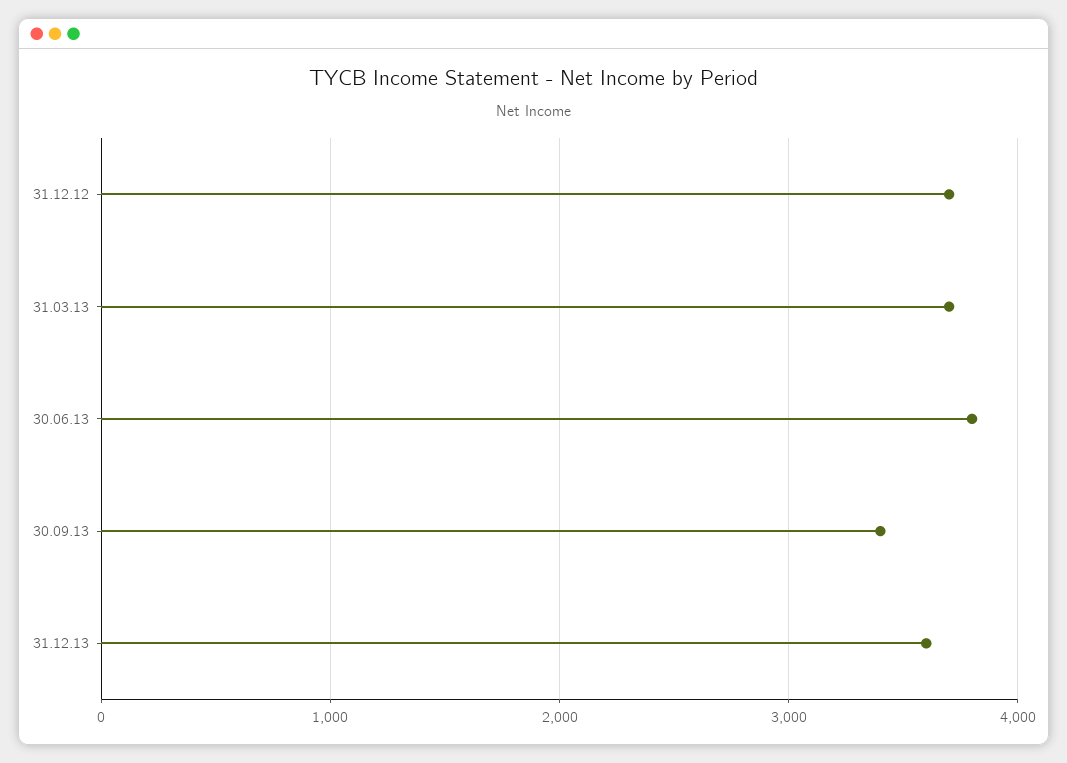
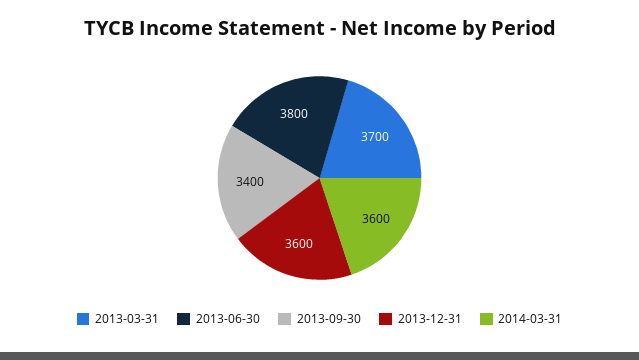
31.12.12: 3700 -> none
2014-03-31: none -> 3600

